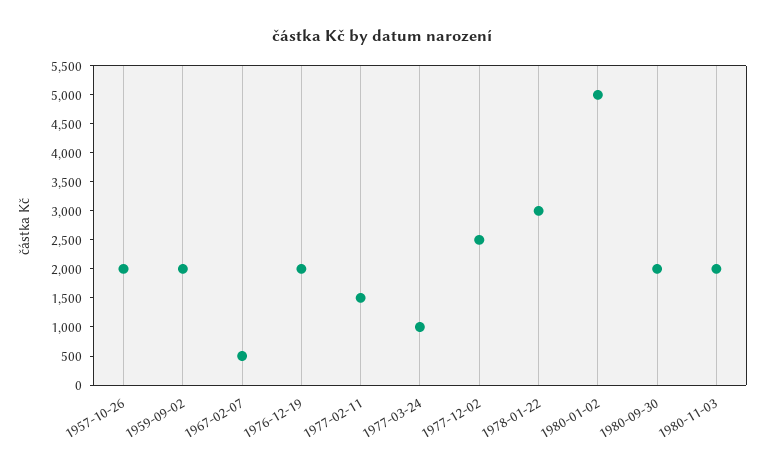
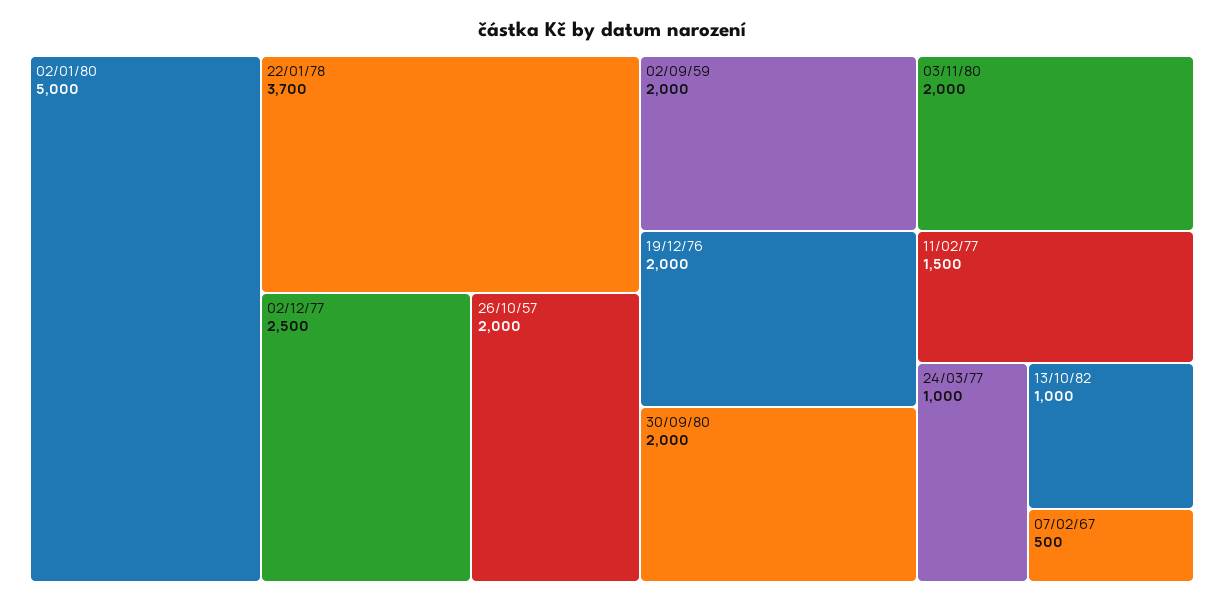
1978-01-22: 3000 -> 3700
13/10/82: none -> 1000

